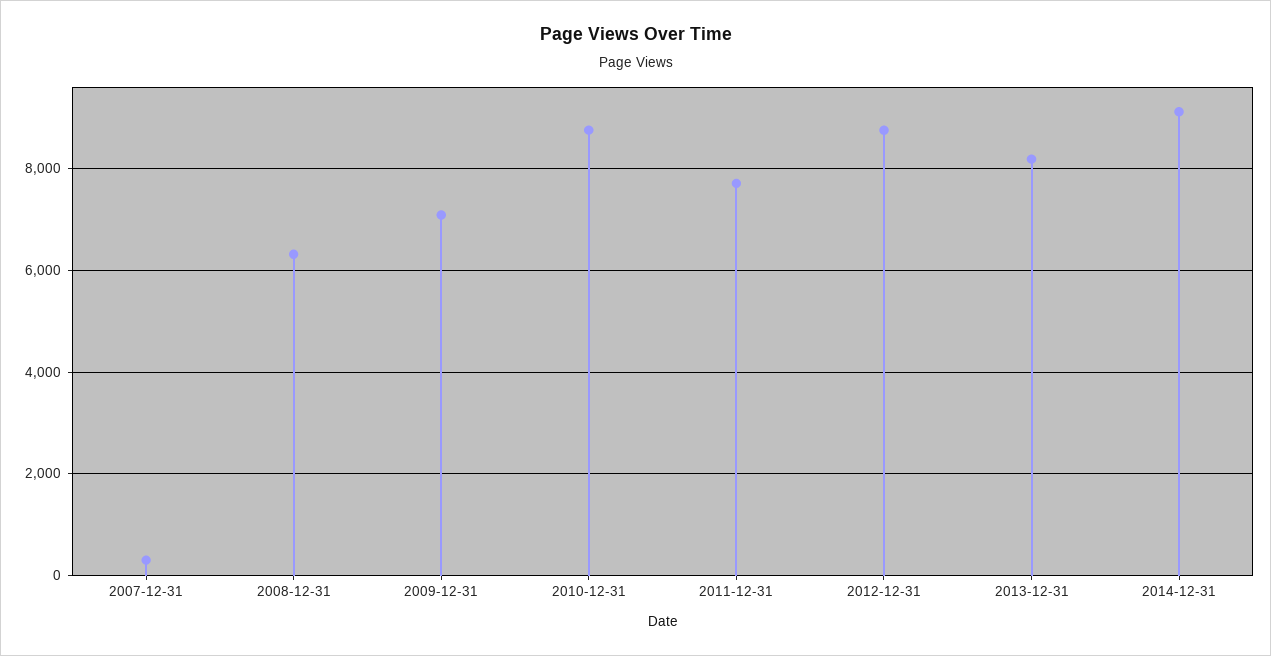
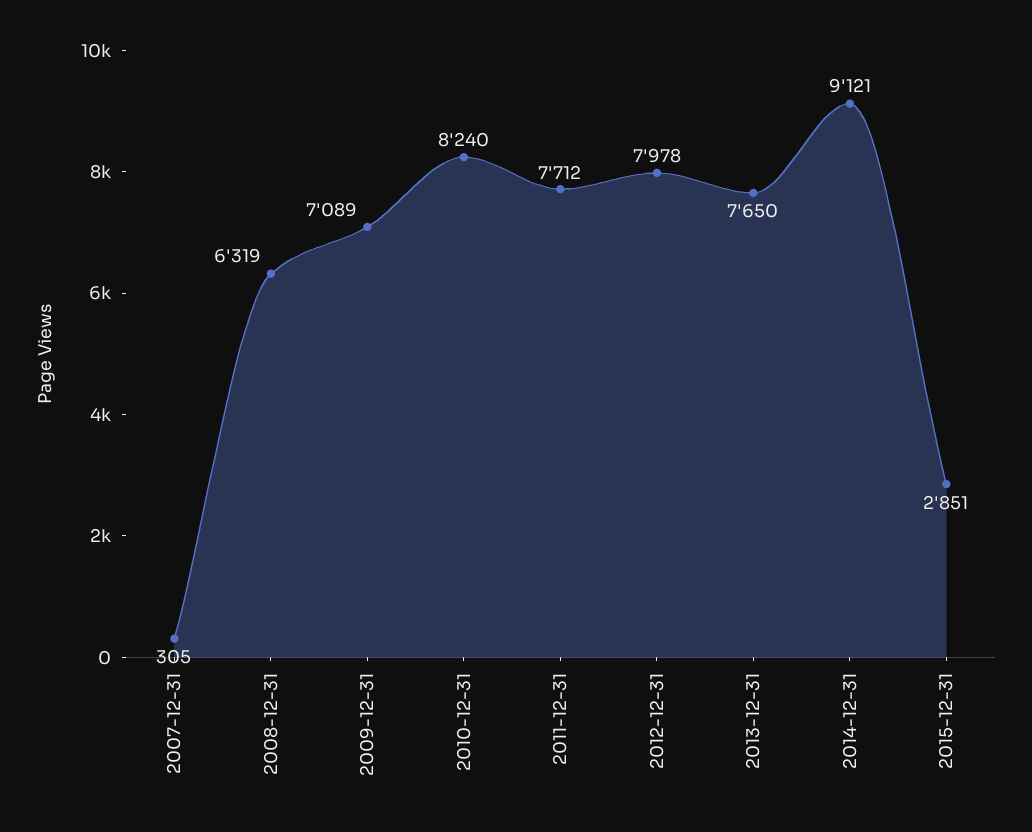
2010-12-31: 8800 -> 8240
2012-12-31: 8800 -> 7978
2013-12-31: 8200 -> 7650
2015-12-31: none -> 2851

